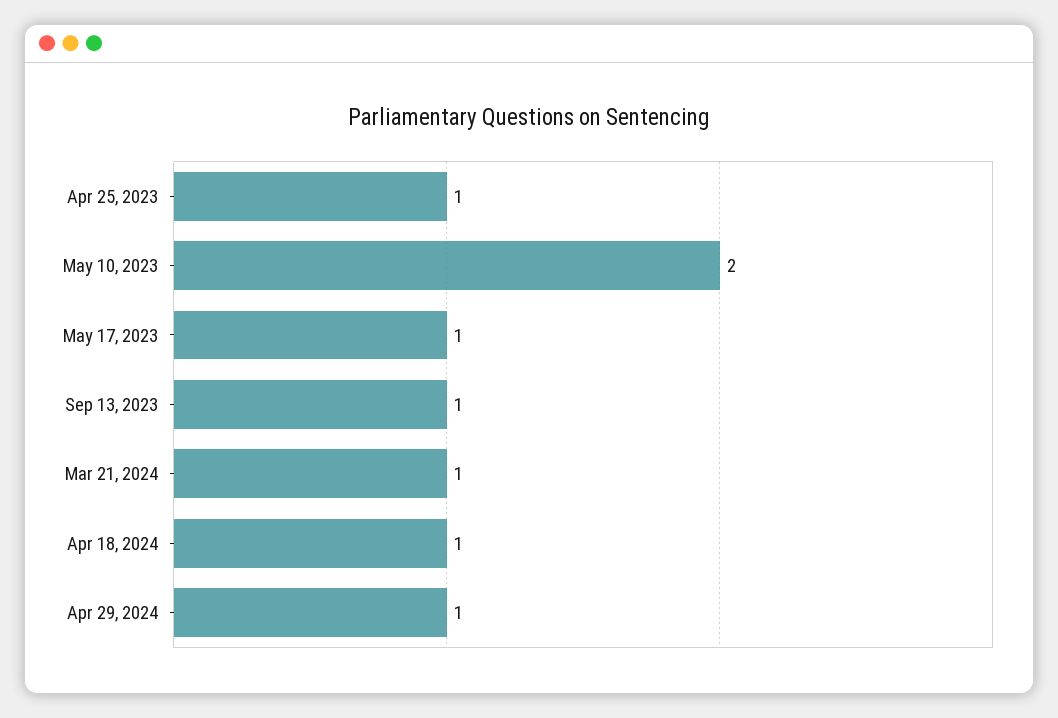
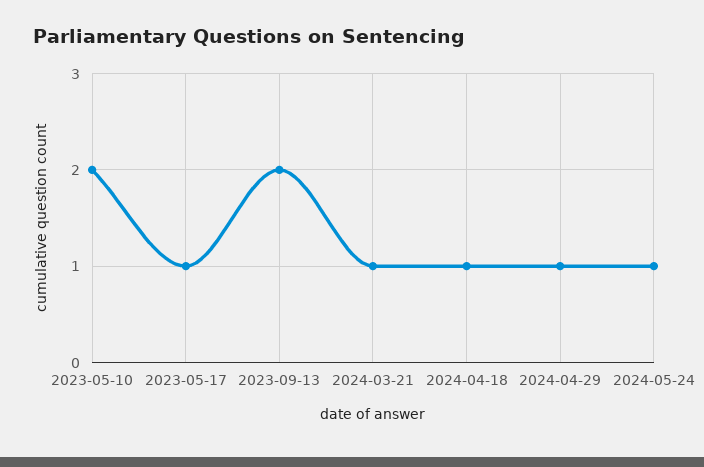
Apr 25, 2023: 1 -> none
Sep 13, 2023: 1 -> 2
2024-05-24: none -> 1

